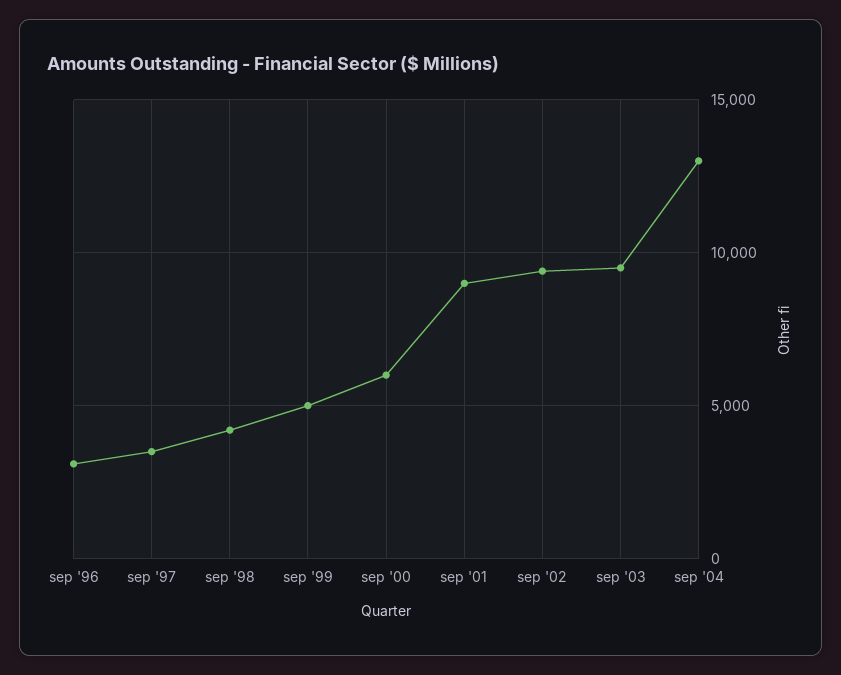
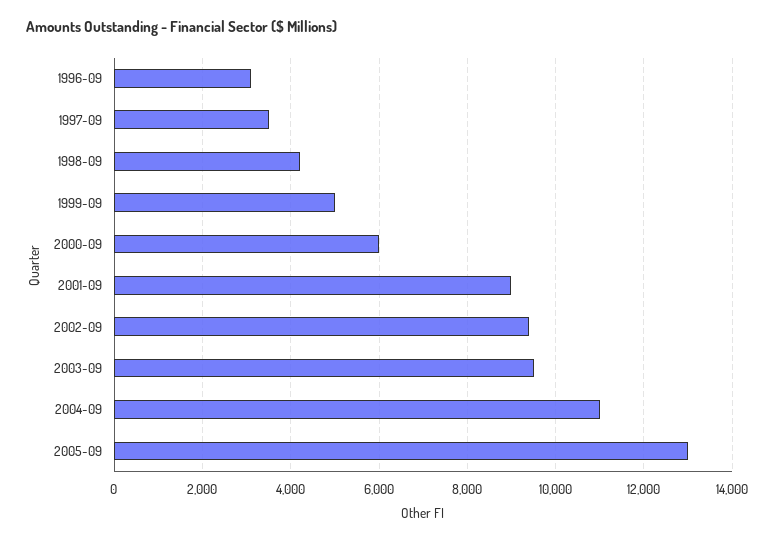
sep '04: 13000 -> 11000
2005-09: none -> 13000

